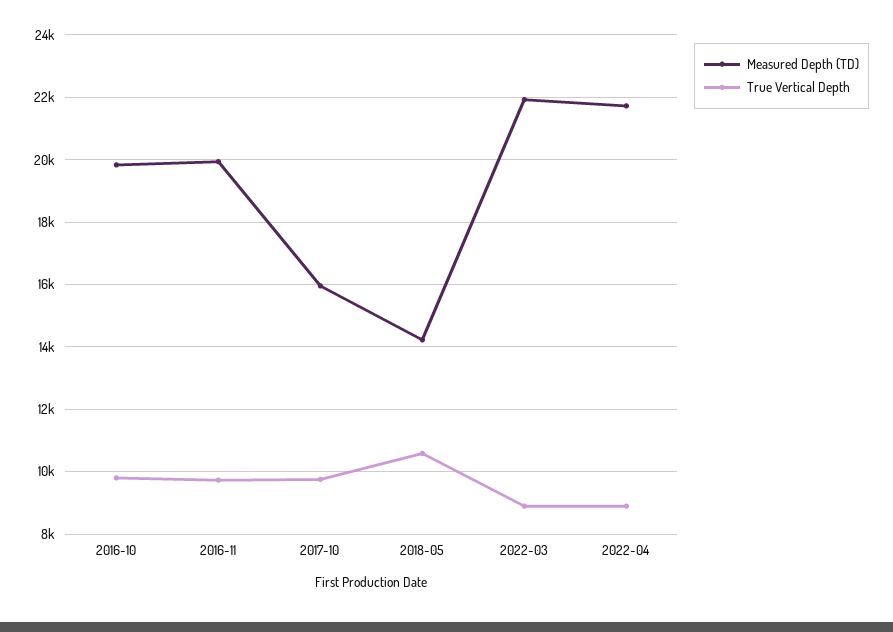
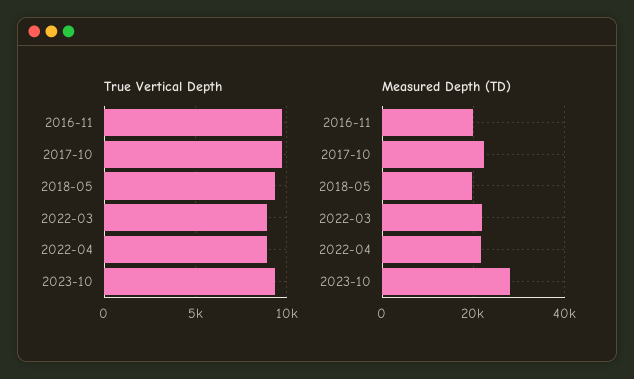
Measured Depth (TD), 2016-10: 19800 -> none
True Vertical Depth, 2016-10: 9800 -> none
Measured Depth (TD), 2017-10: 16000 -> 22000
Measured Depth (TD), 2018-05: 14200 -> 20000
True Vertical Depth, 2018-05: 10600 -> 9500
True Vertical Depth, 2023-10: none -> 9500
Measured Depth (TD), 2023-10: none -> 28000

